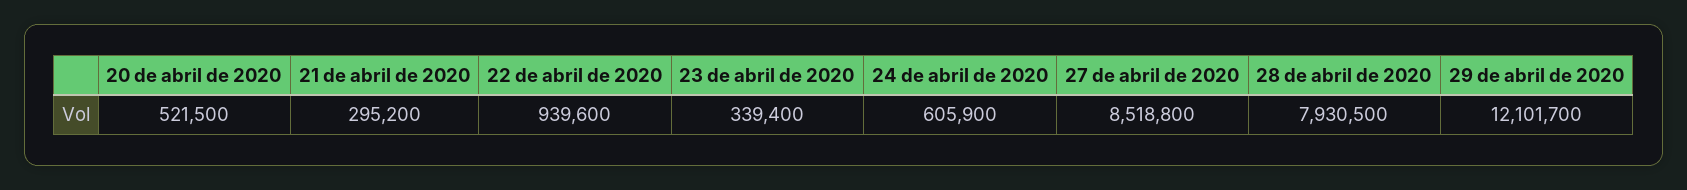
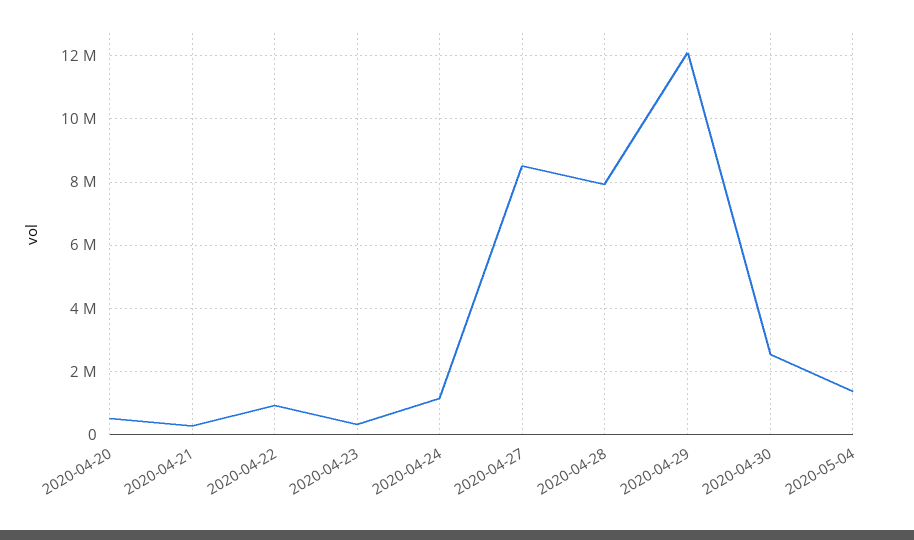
24 de abril de 2020: 605900 -> 1200000
2020-04-30: none -> 2600000
2020-05-04: none -> 1400000

